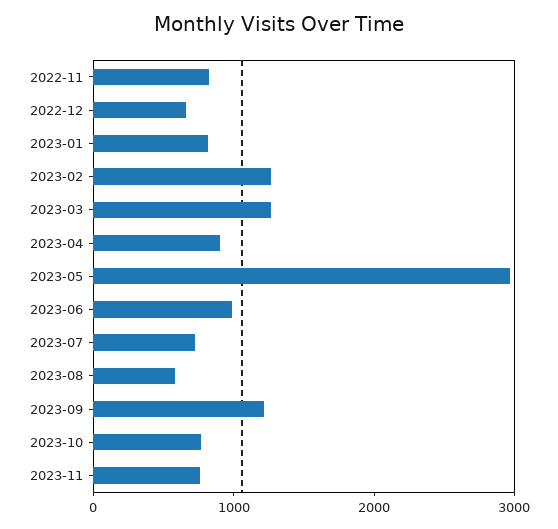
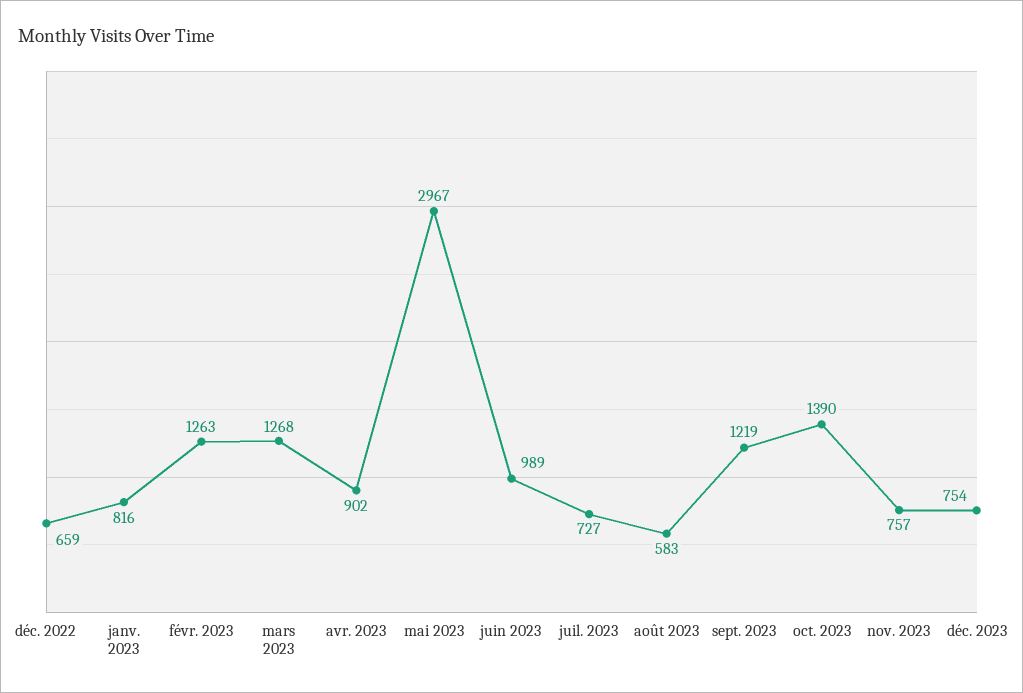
2022-11: 800 -> none
2023-10: 800 -> 1390
déc. 2023: none -> 754

